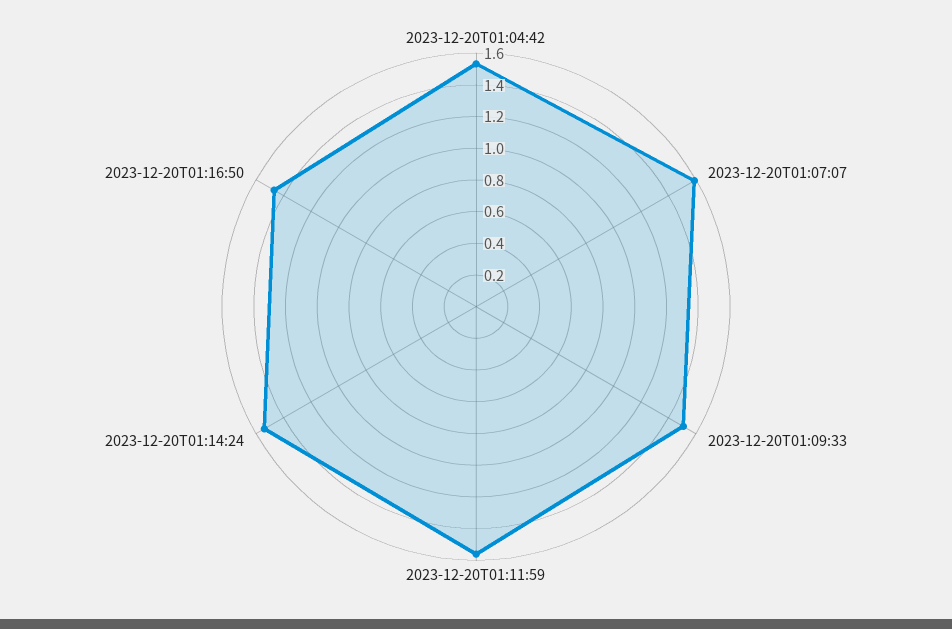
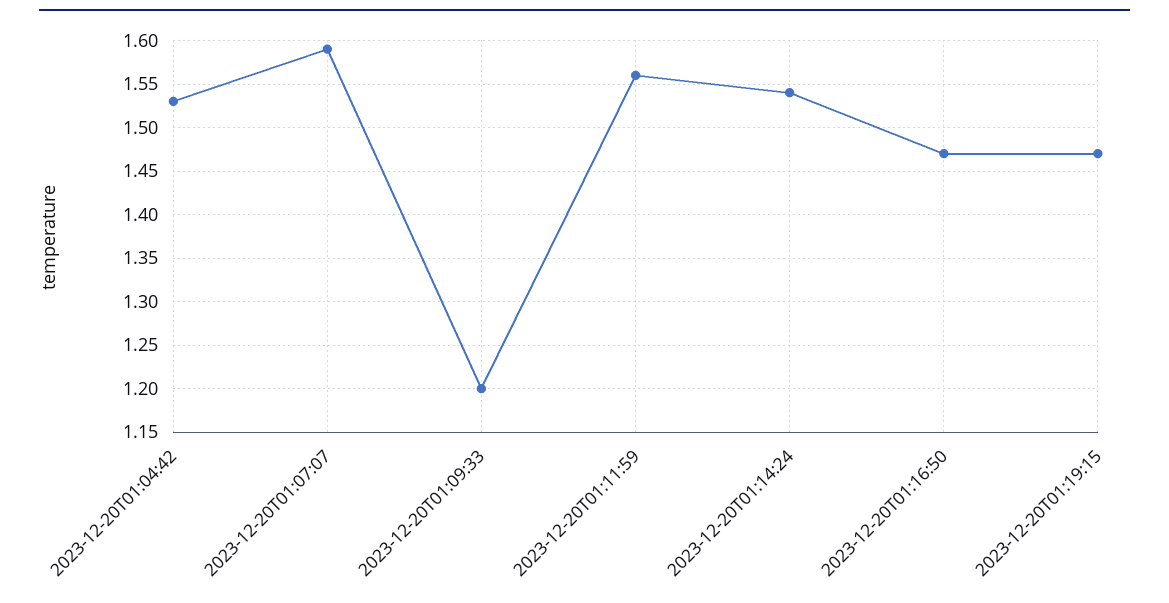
2023-12-20T01:09:33: 1.5 -> 1.2
2023-12-20T01:19:15: none -> 1.47

